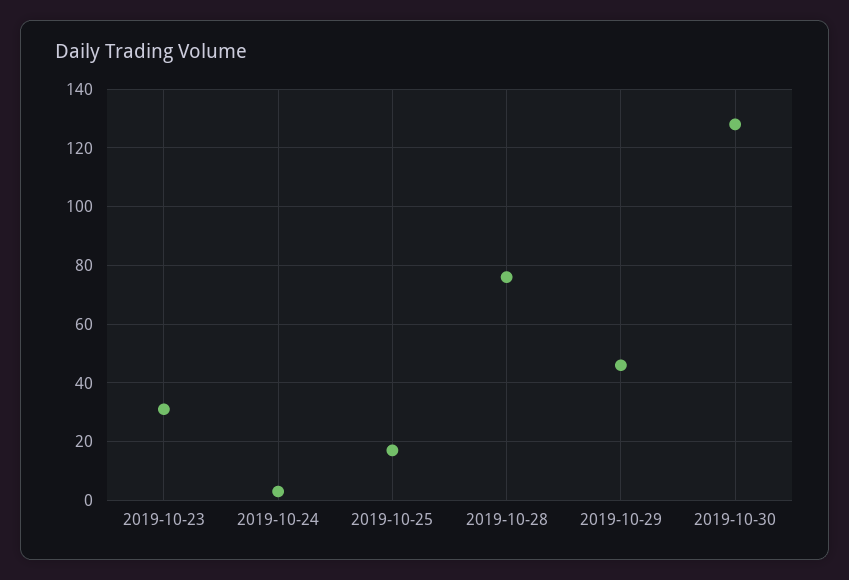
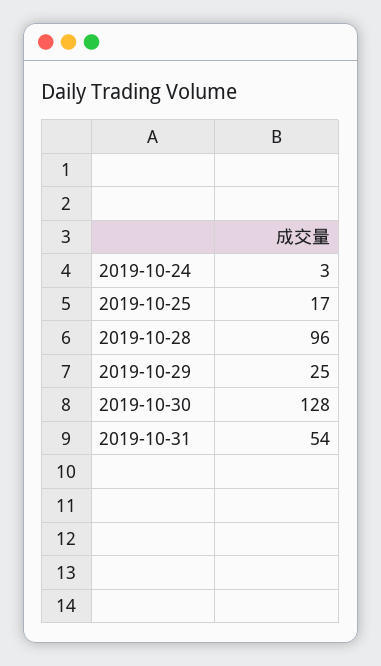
2019-10-23: 30 -> none
2019-10-28: 75 -> 96
2019-10-29: 45 -> 25
2019-10-31: none -> 54

